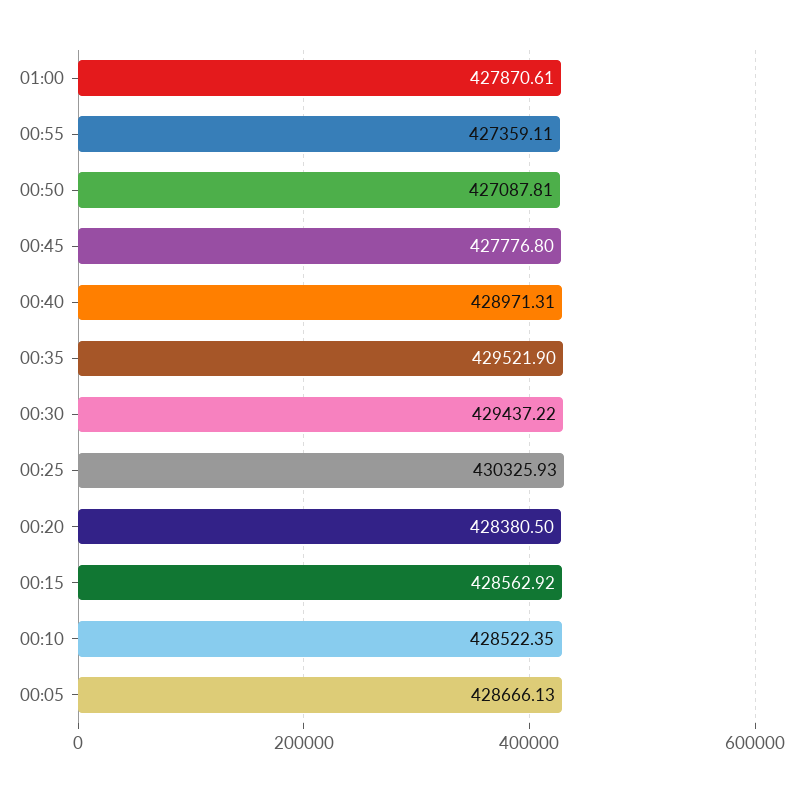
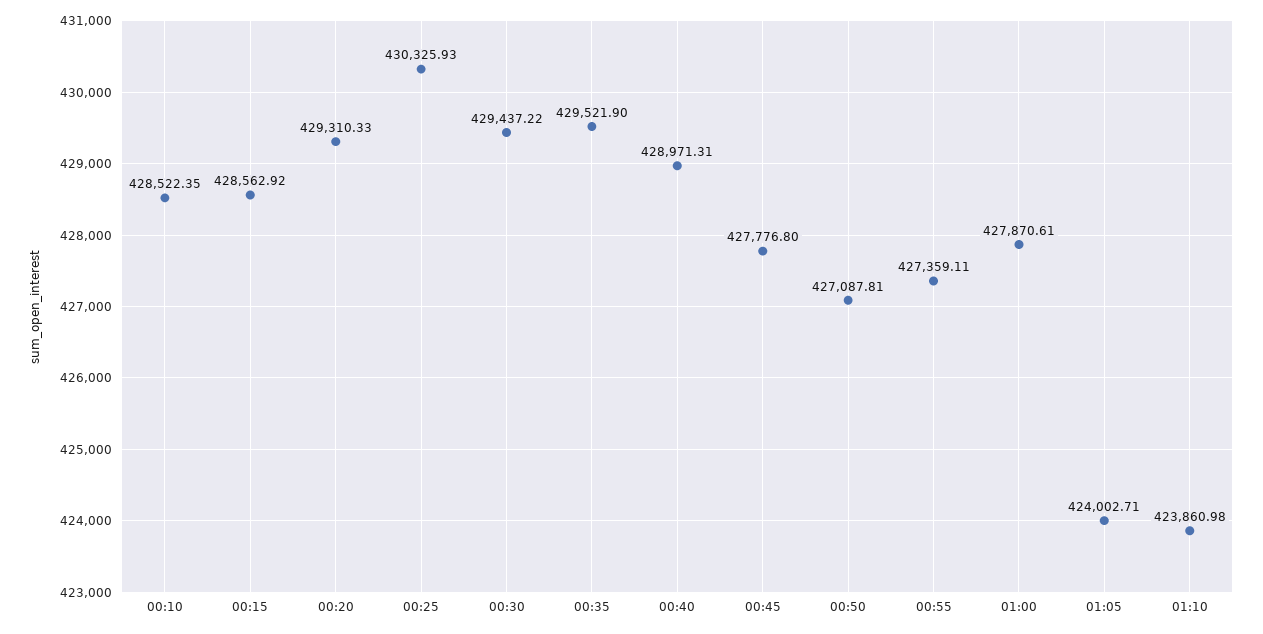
00:20: 428380.5 -> 429310.33
00:05: 428666.13 -> none
01:05: none -> 424002.71
01:10: none -> 423860.98

